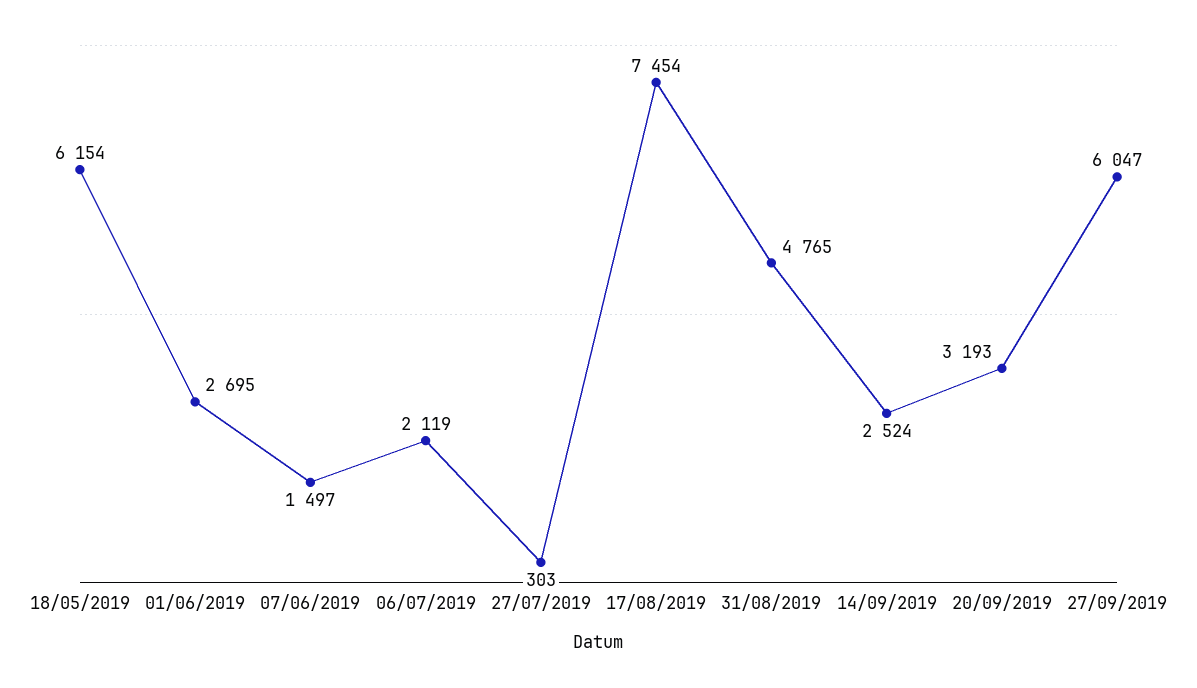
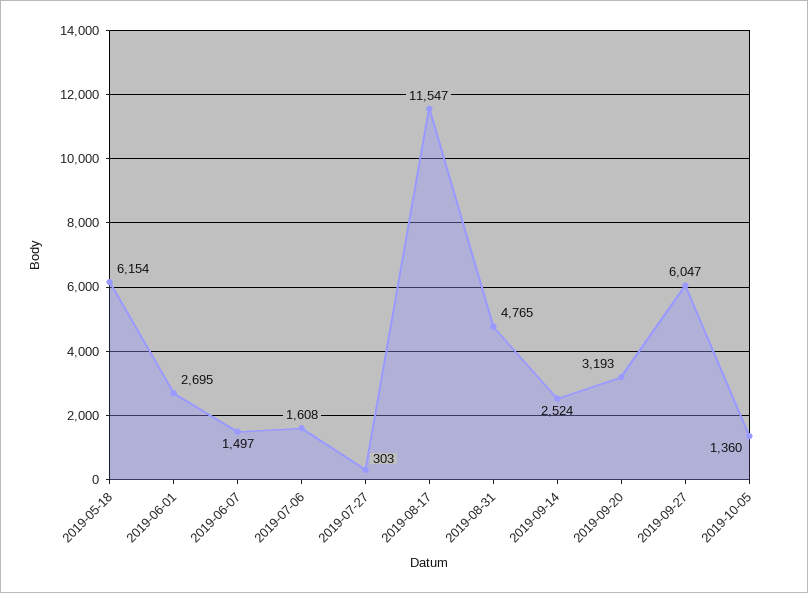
06/07/2019: 2119 -> 1608
17/08/2019: 7454 -> 11547
2019-10-05: none -> 1360

